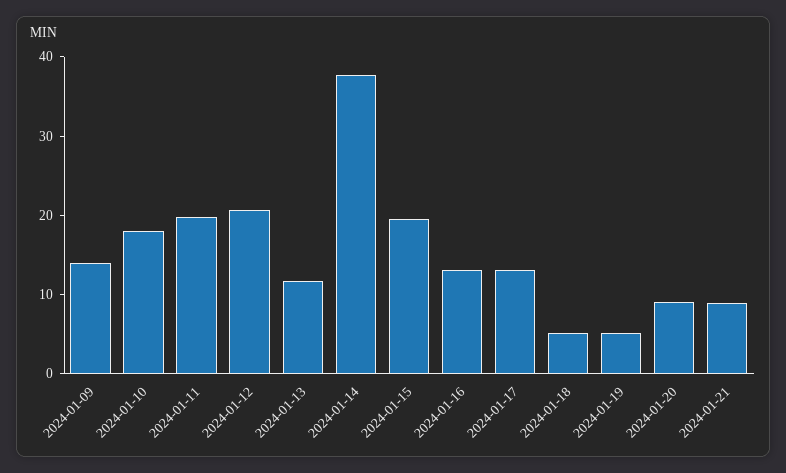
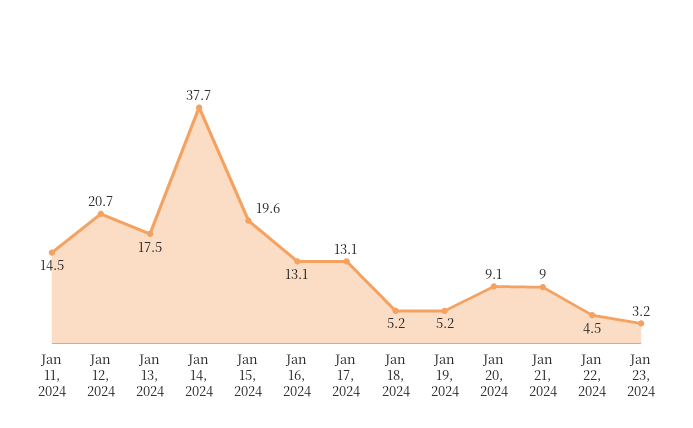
2024-01-09: 14 -> none
2024-01-10: 18 -> none
2024-01-11: 20 -> 14.5
2024-01-13: 12 -> 17.5
Jan 22, 2024: none -> 4.5
Jan 23, 2024: none -> 3.2

